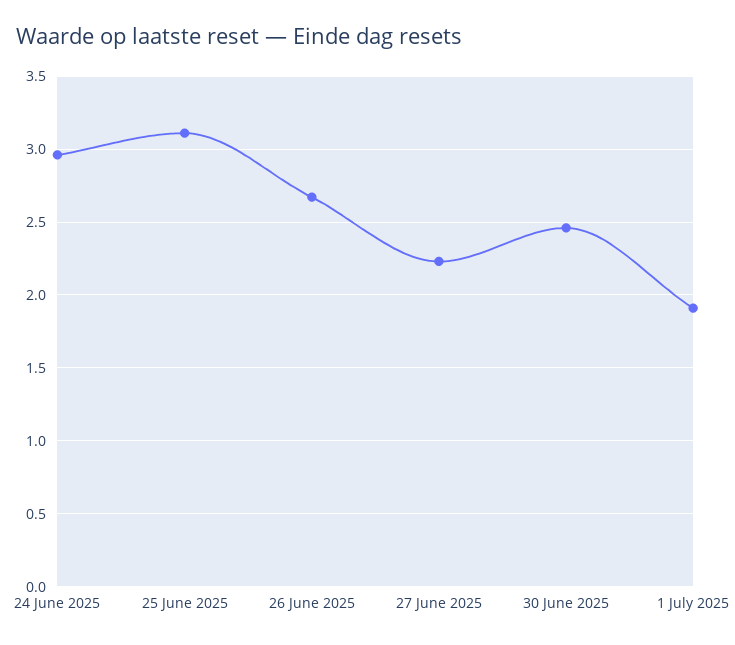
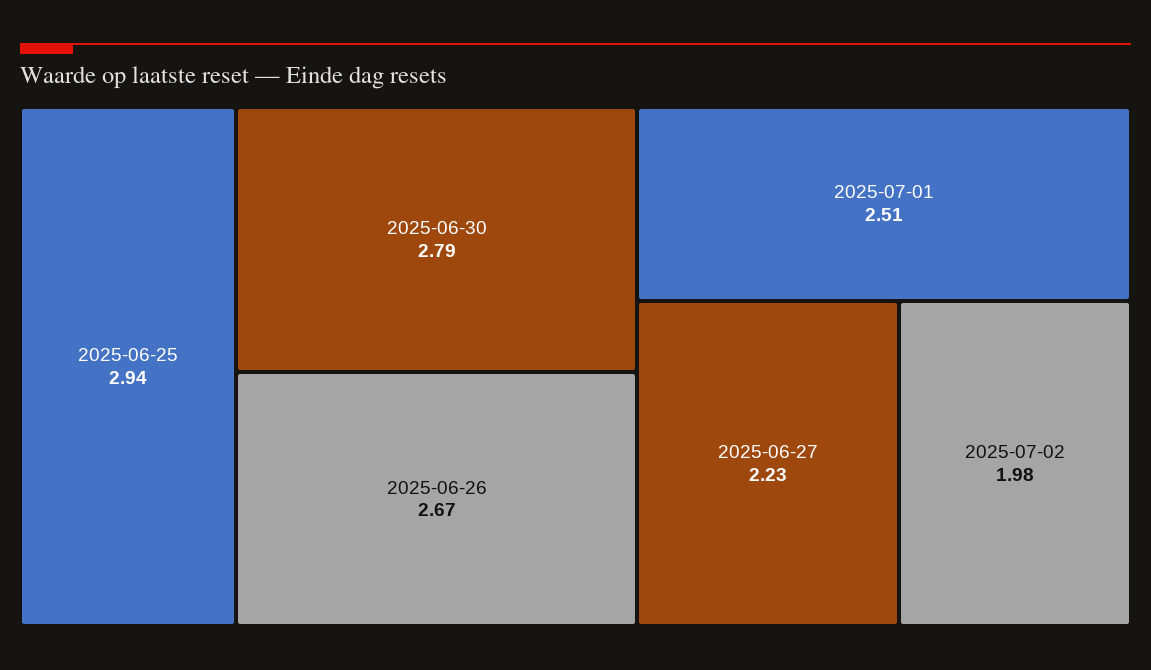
24 June 2025: 2.95 -> none
25 June 2025: 3.1 -> 2.94
30 June 2025: 2.45 -> 2.79
1 July 2025: 1.9 -> 2.51
2025-07-02: none -> 1.98

